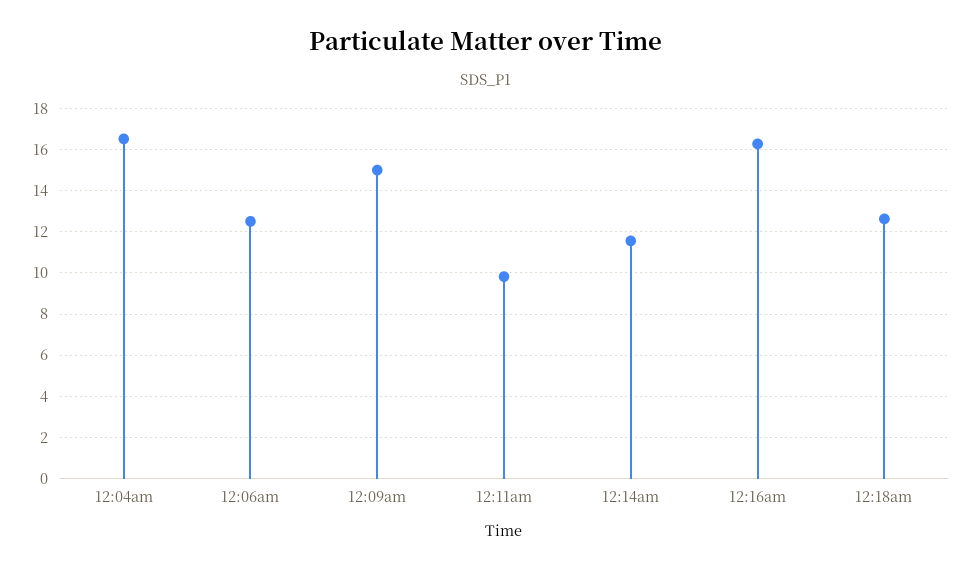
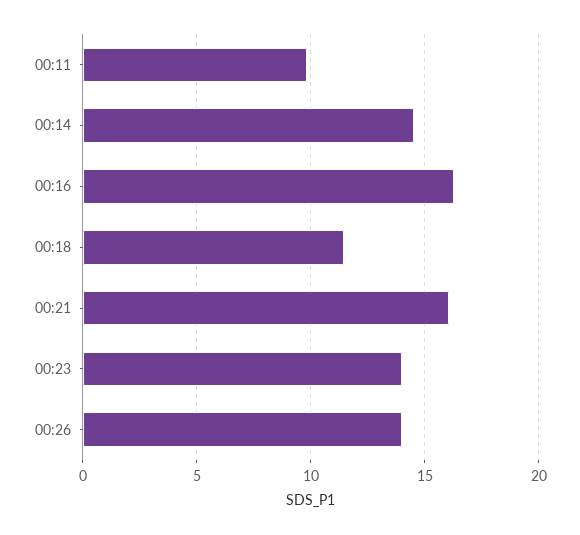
12:04am: 16.5 -> none
12:06am: 12.5 -> none
12:09am: 15 -> none
12:14am: 11.5 -> 14.5
12:18am: 12.5 -> 11.5
00:21: none -> 16
00:23: none -> 14
00:26: none -> 14

